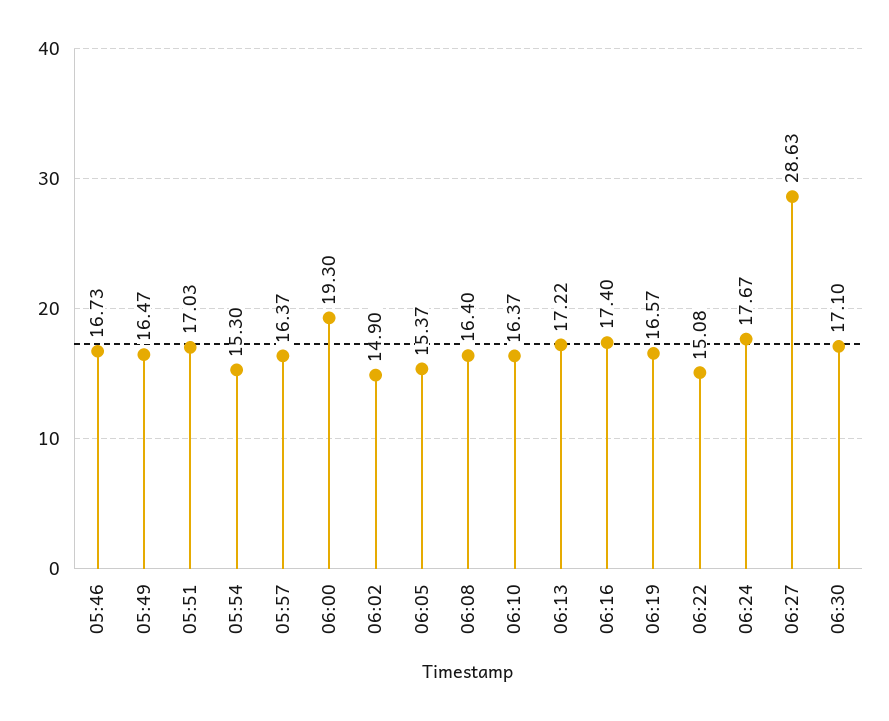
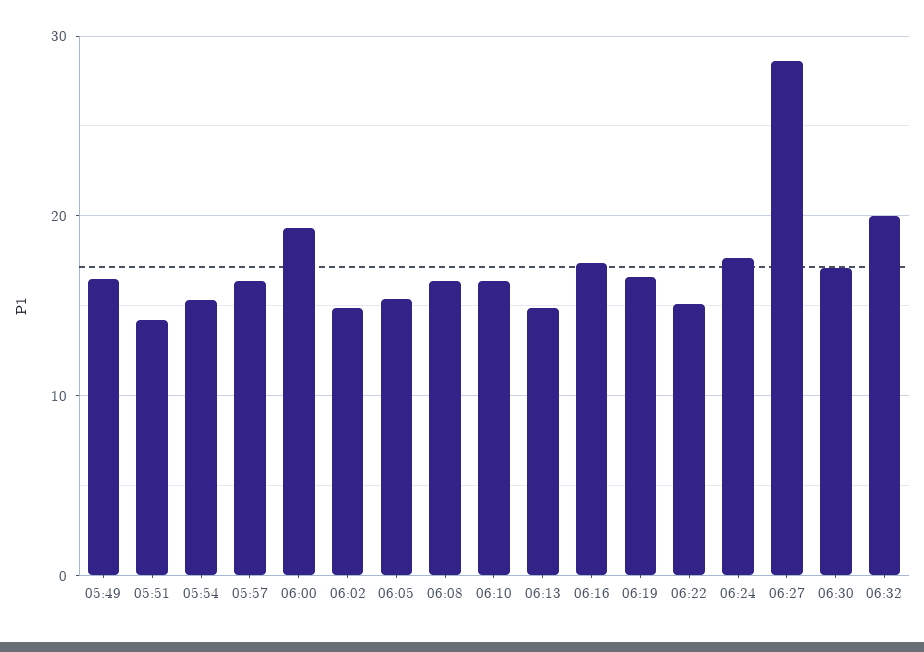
05:46: 16.73 -> none
05:51: 17.03 -> 14
06:13: 17.22 -> 15
06:32: none -> 20

